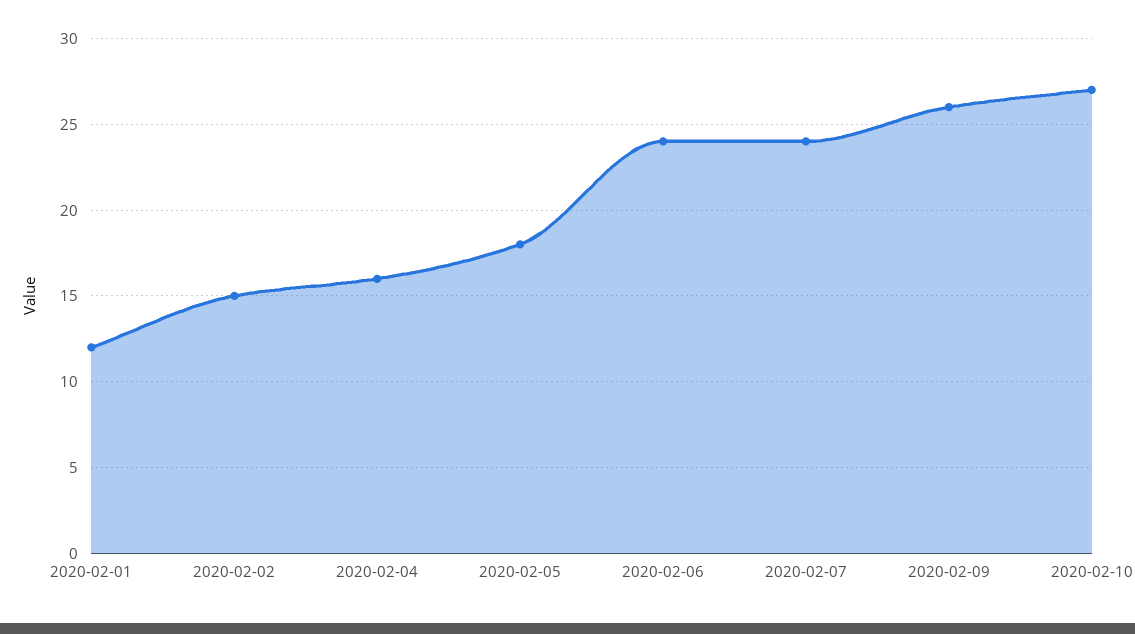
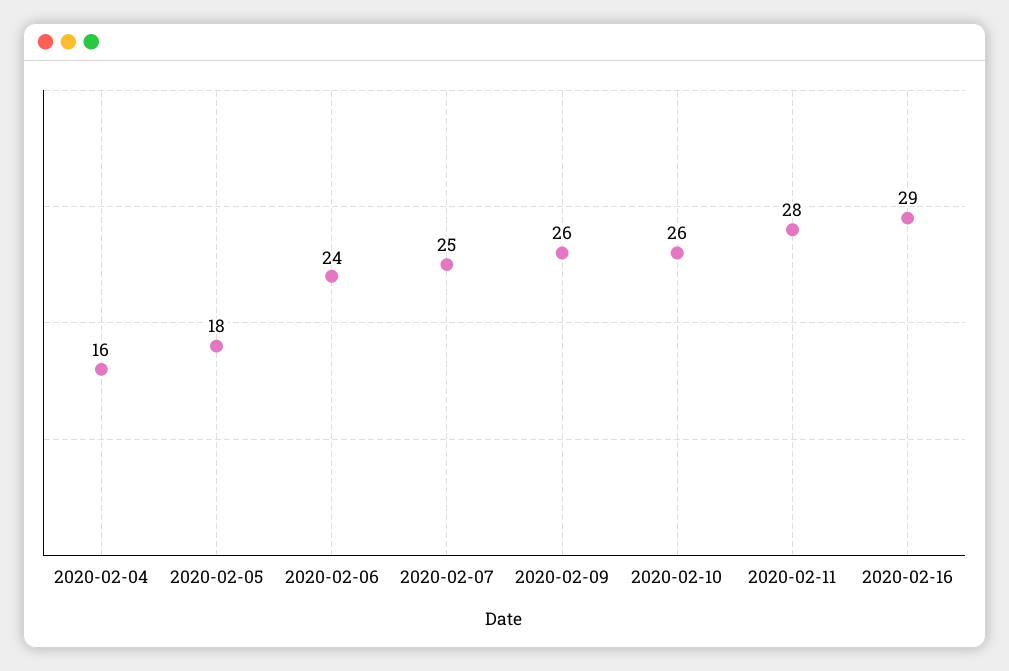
2020-02-01: 12 -> none
2020-02-02: 15 -> none
2020-02-07: 24 -> 25
2020-02-10: 27 -> 26
2020-02-11: none -> 28
2020-02-16: none -> 29

